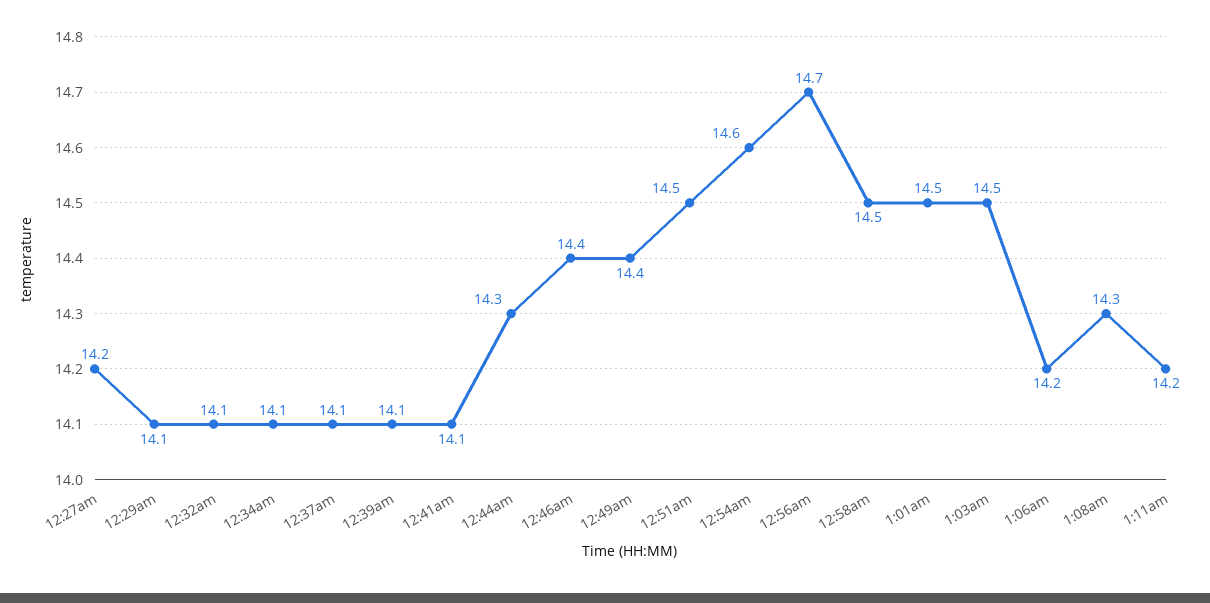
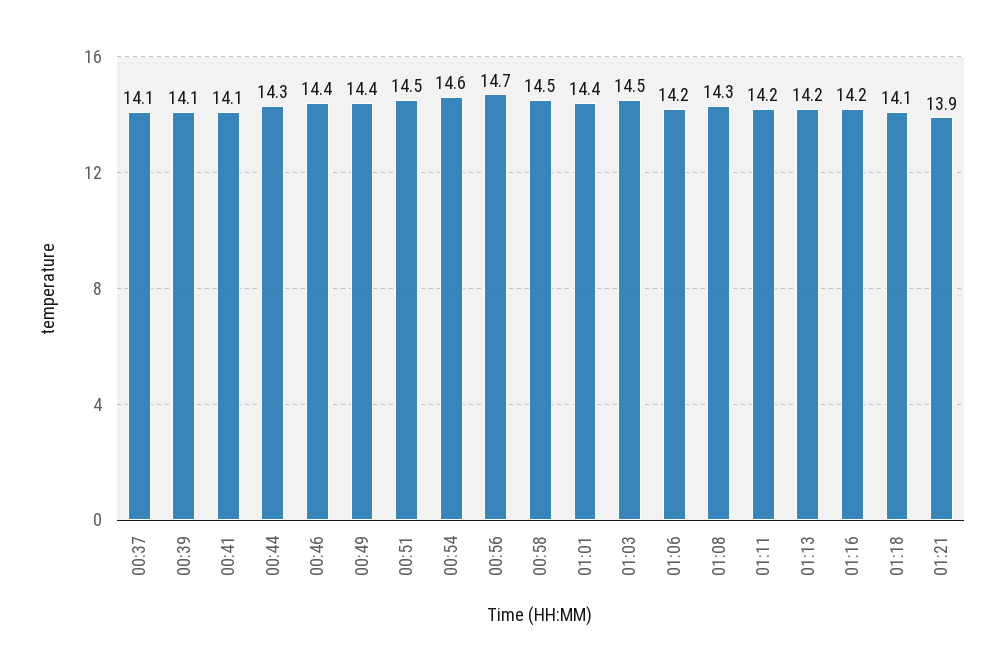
12:27am: 14.2 -> none
12:29am: 14.1 -> none
12:32am: 14.1 -> none
12:34am: 14.1 -> none
1:01am: 14.5 -> 14.4
01:13: none -> 14.2
01:16: none -> 14.2
01:18: none -> 14.1
01:21: none -> 13.9

